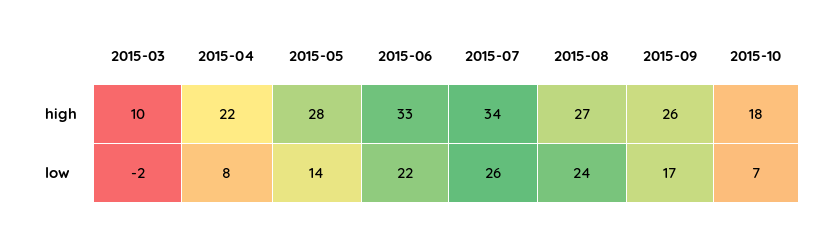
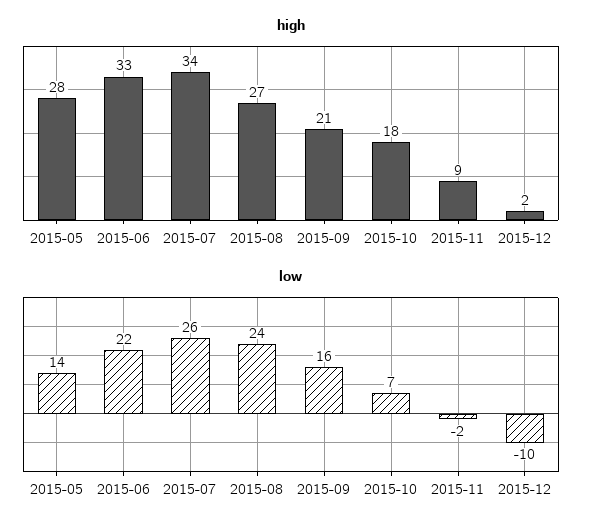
high, 2015-03: 10 -> none
high, 2015-04: 22 -> none
high, 2015-09: 26 -> 21
low, 2015-03: -2 -> none
low, 2015-04: 8 -> none
low, 2015-09: 17 -> 16
high, 2015-11: none -> 9
high, 2015-12: none -> 2
low, 2015-11: none -> -2
low, 2015-12: none -> -10

